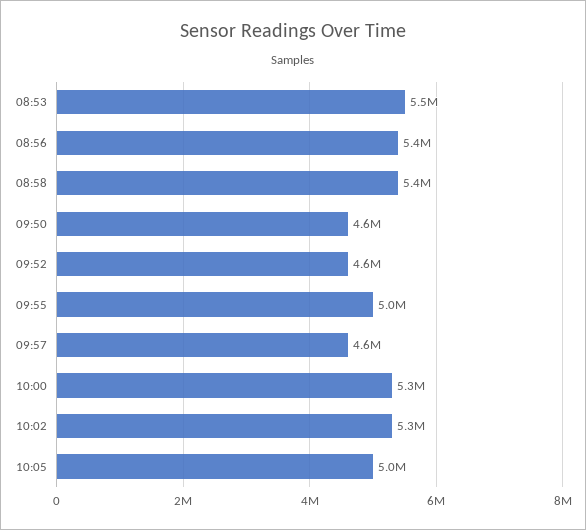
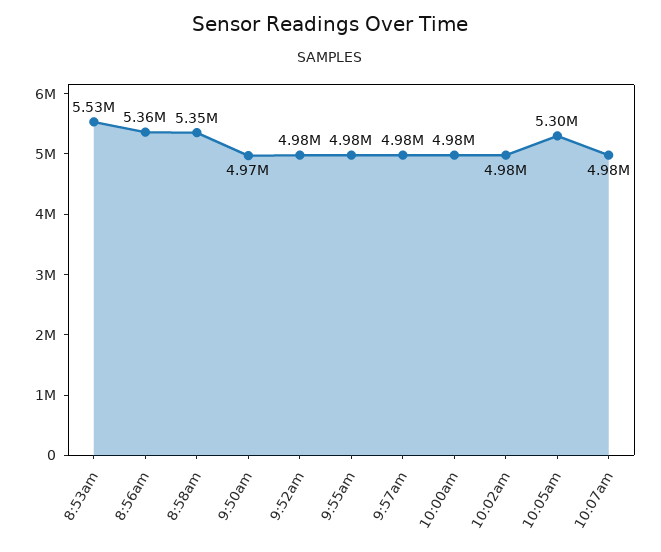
09:50: 4600000 -> 4970000
09:52: 4600000 -> 4980000
09:57: 4600000 -> 4980000
10:00: 5300000 -> 4980000
10:02: 5300000 -> 4980000
10:05: 5000000 -> 5300000
10:07am: none -> 4980000

